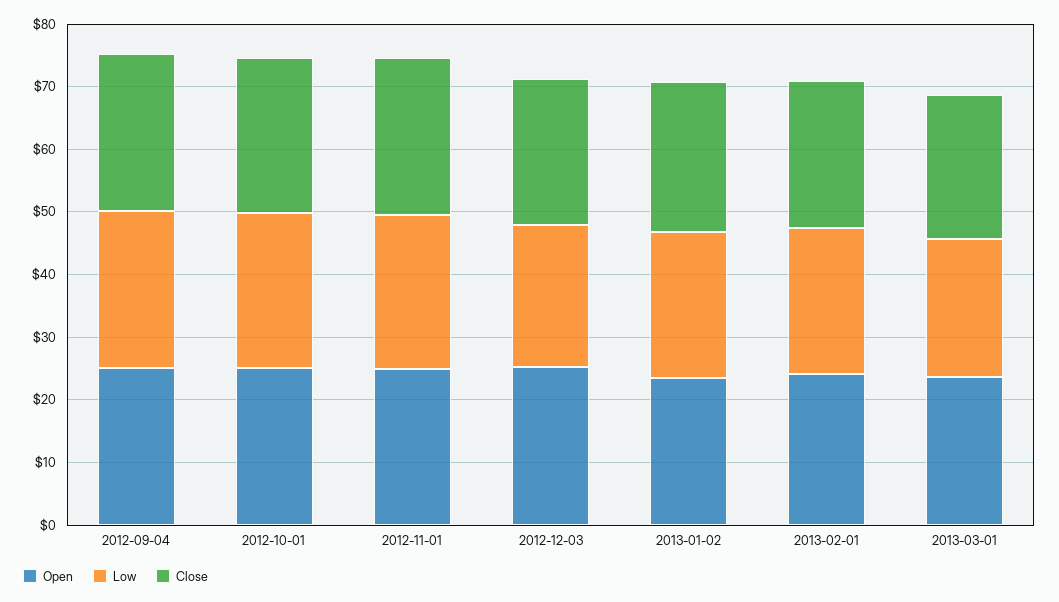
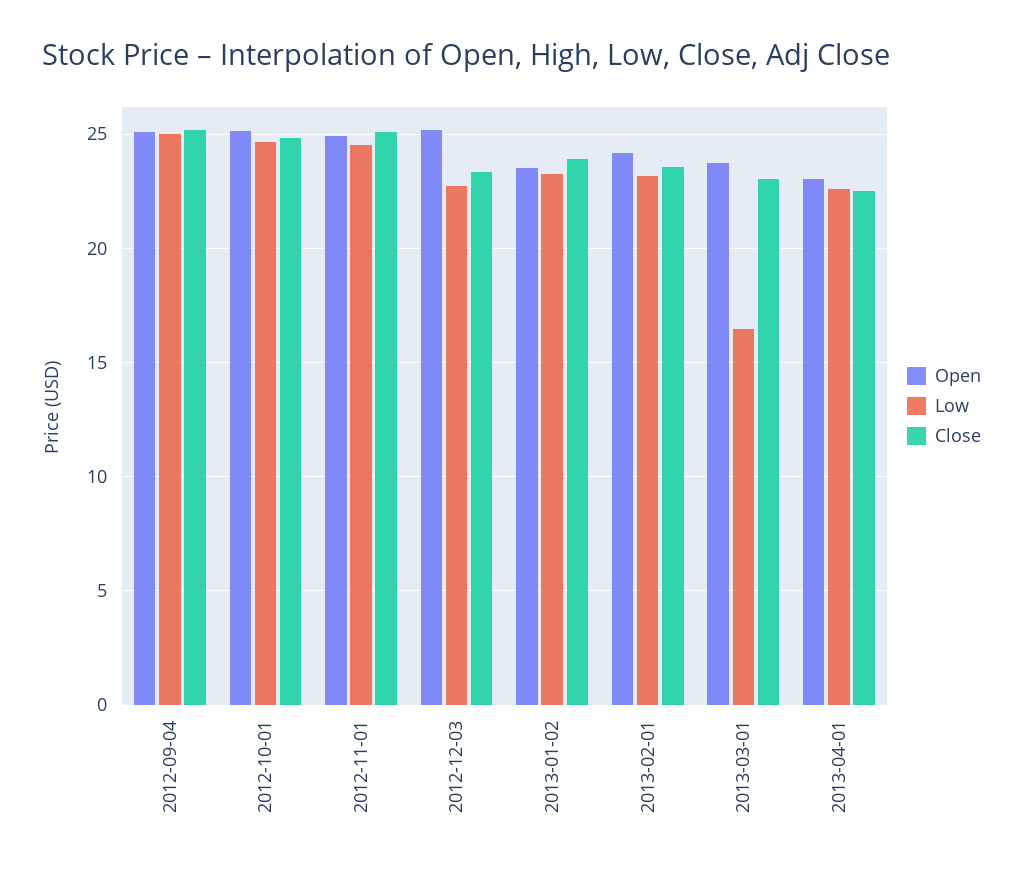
Low, 2013-03-01: 22 -> 16.5
Open, 2013-04-01: none -> 23
Low, 2013-04-01: none -> 22.5
Close, 2013-04-01: none -> 22.5

